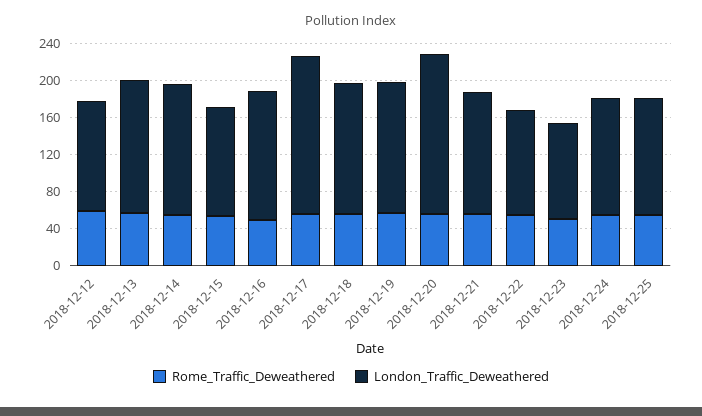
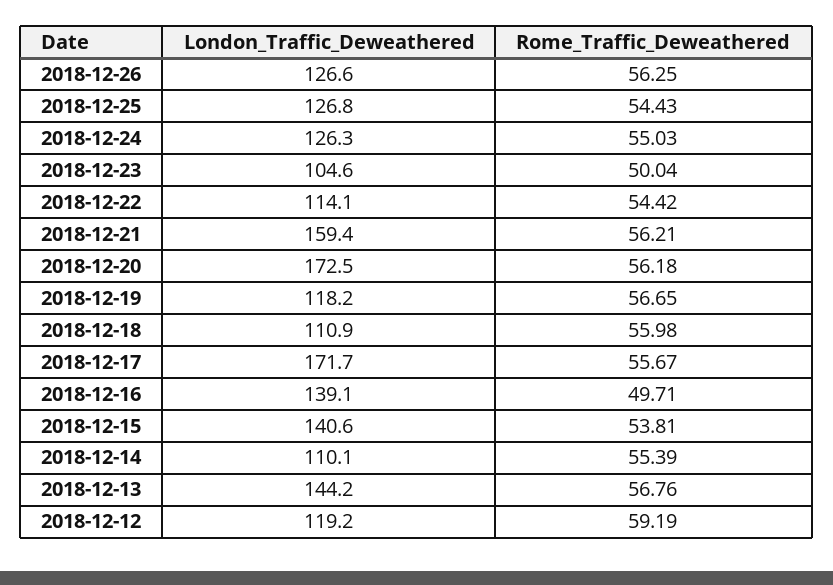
London_Traffic_Deweathered, 2018-12-14: 140 -> 110.1
London_Traffic_Deweathered, 2018-12-15: 120 -> 140.6
London_Traffic_Deweathered, 2018-12-18: 140 -> 110.9
London_Traffic_Deweathered, 2018-12-19: 140 -> 118.2
London_Traffic_Deweathered, 2018-12-21: 130 -> 159.4
London_Traffic_Deweathered, 2018-12-26: none -> 126.6
Rome_Traffic_Deweathered, 2018-12-26: none -> 56.25

